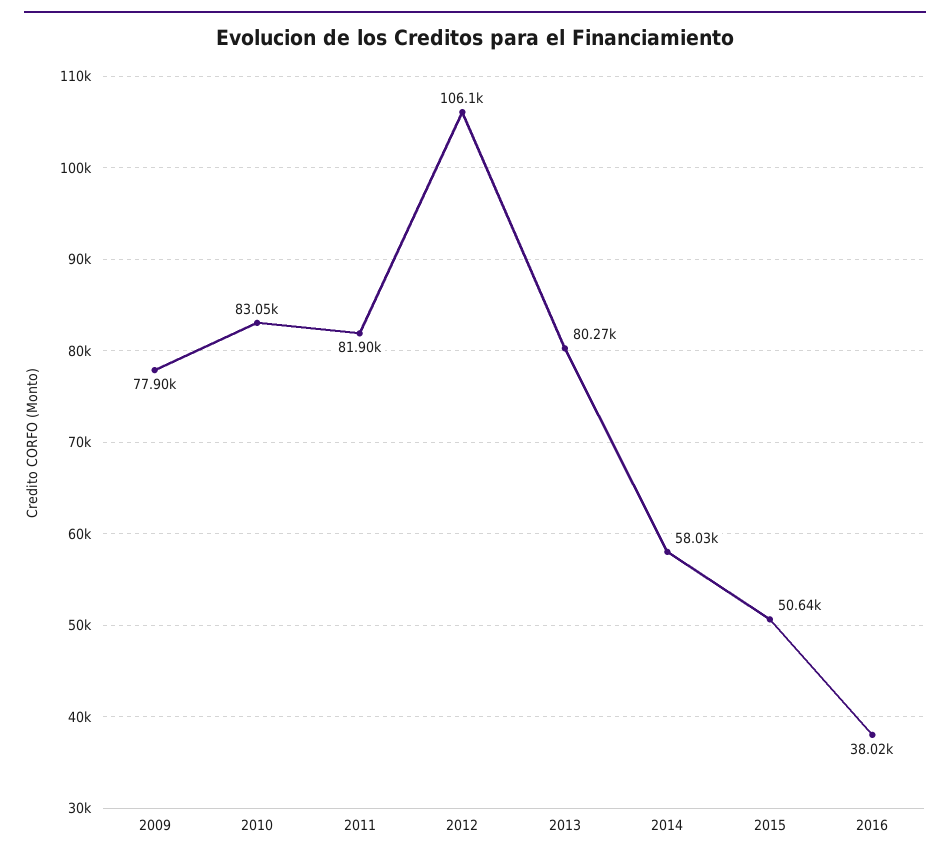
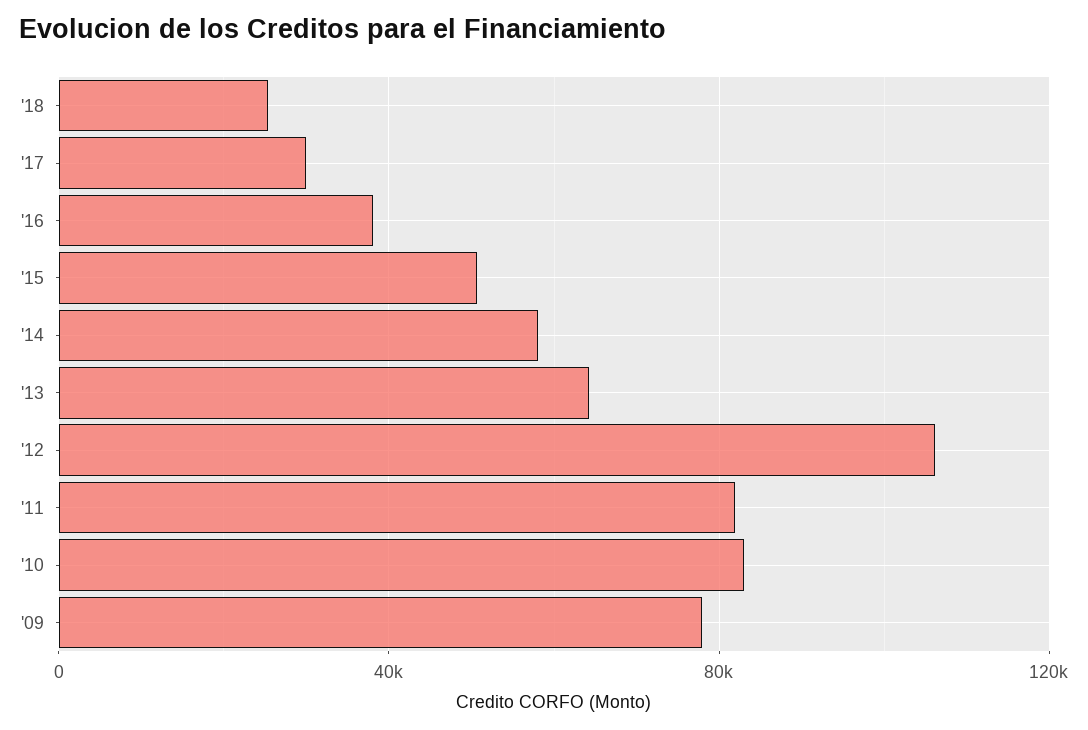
2013: 80270 -> 65000
'18: none -> 25000
'17: none -> 30000

